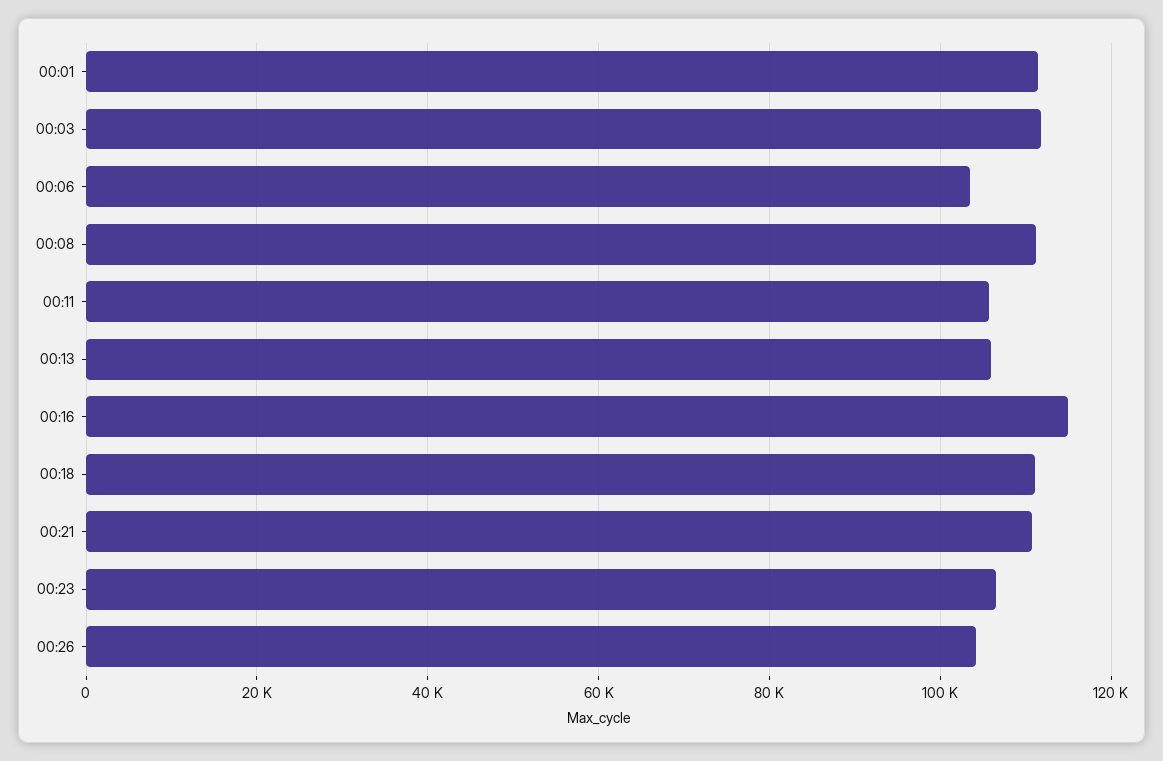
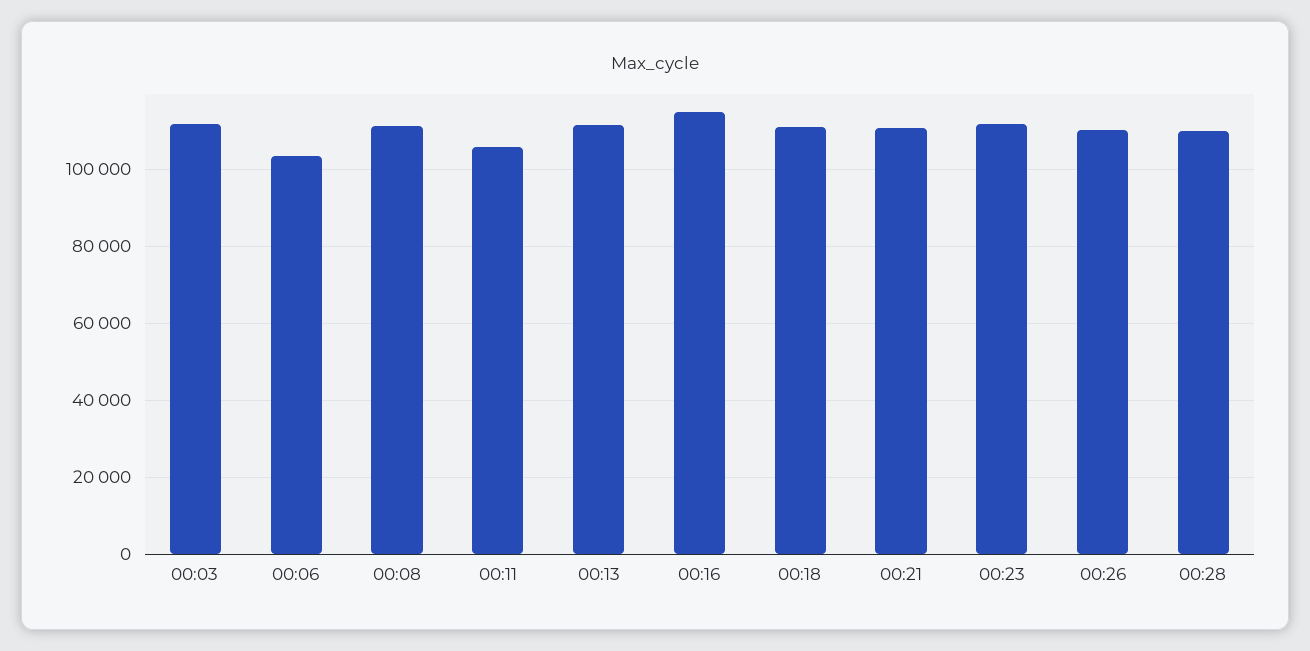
00:01: 112000 -> none
00:13: 106000 -> 112000
00:23: 106000 -> 112000
00:26: 104000 -> 110000
00:28: none -> 110000

